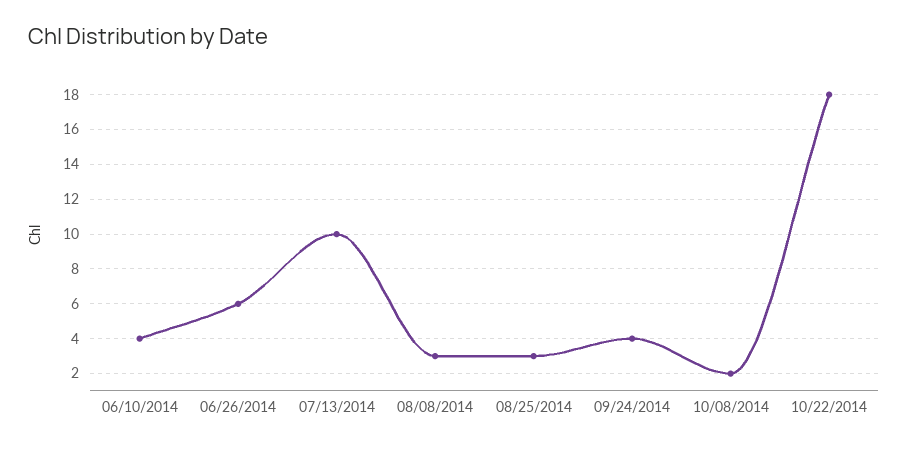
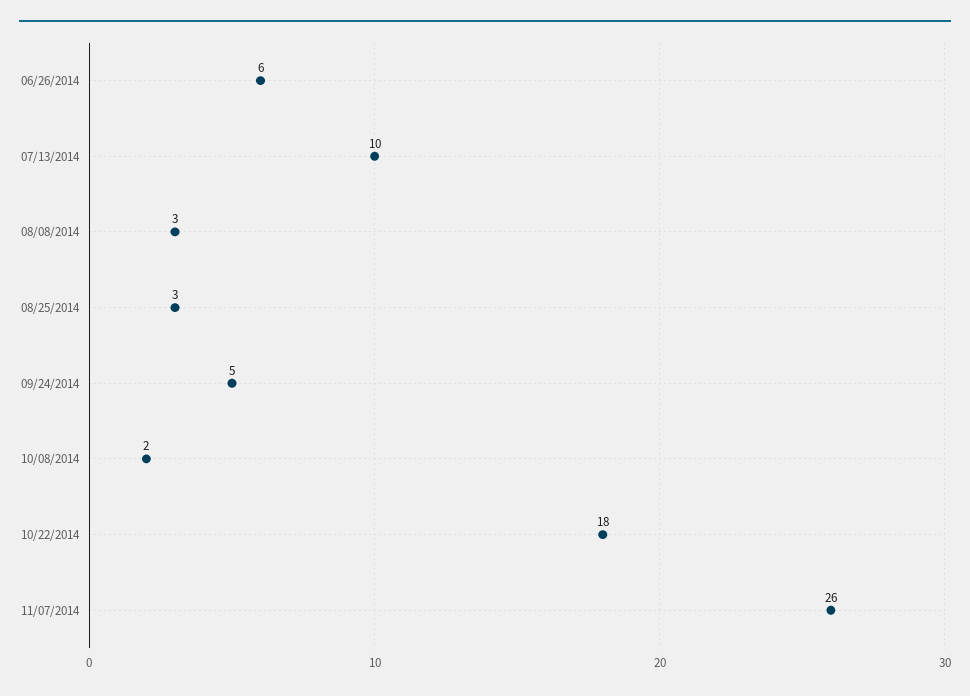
06/10/2014: 4 -> none
09/24/2014: 4 -> 5
11/07/2014: none -> 26

